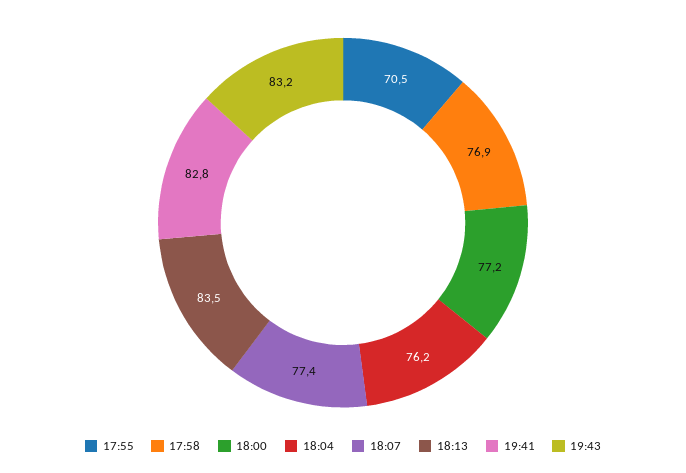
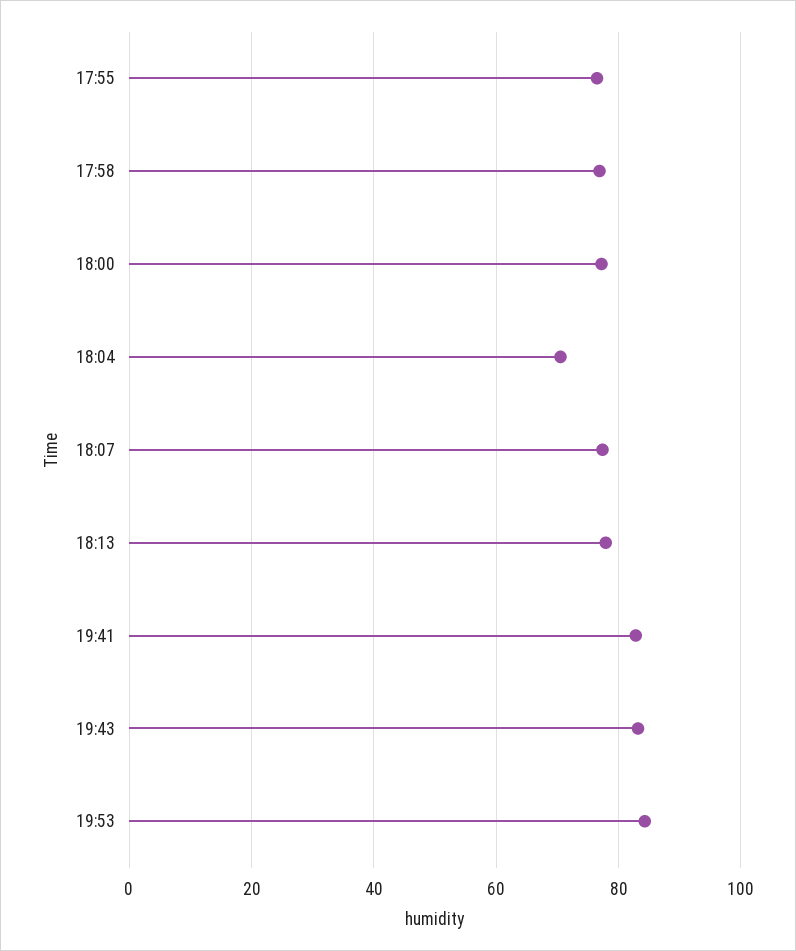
17:55: 70.5 -> 76
18:04: 76.2 -> 70
18:13: 83.5 -> 78
19:53: none -> 84

